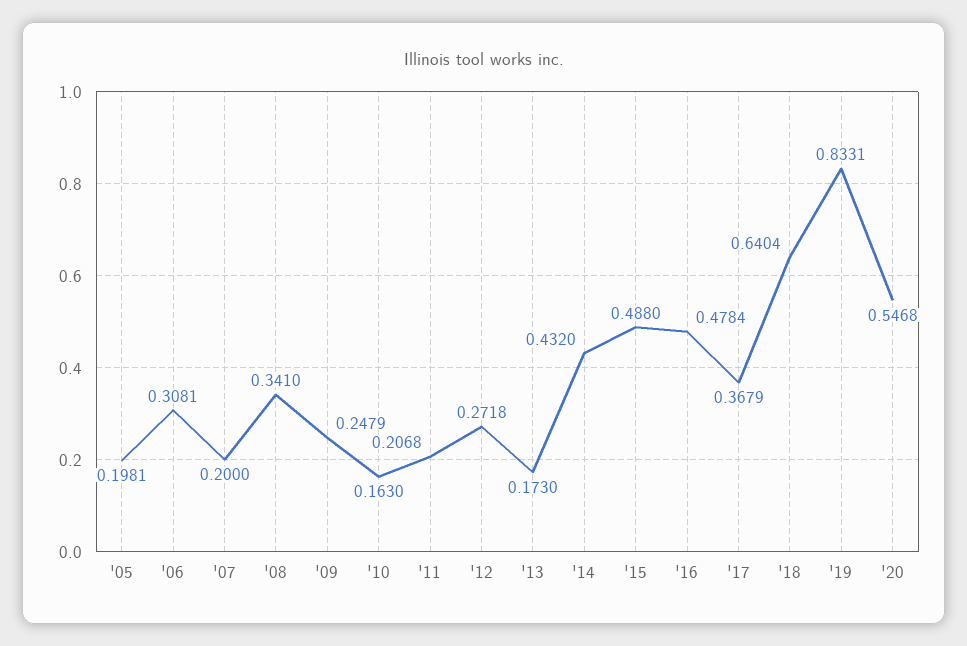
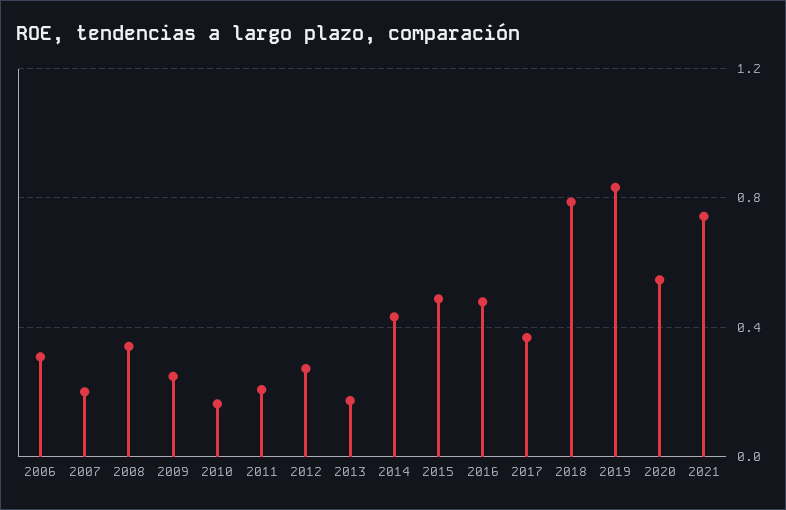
'05: 0.1981 -> none
'18: 0.6404 -> 0.8
2021: none -> 0.75

